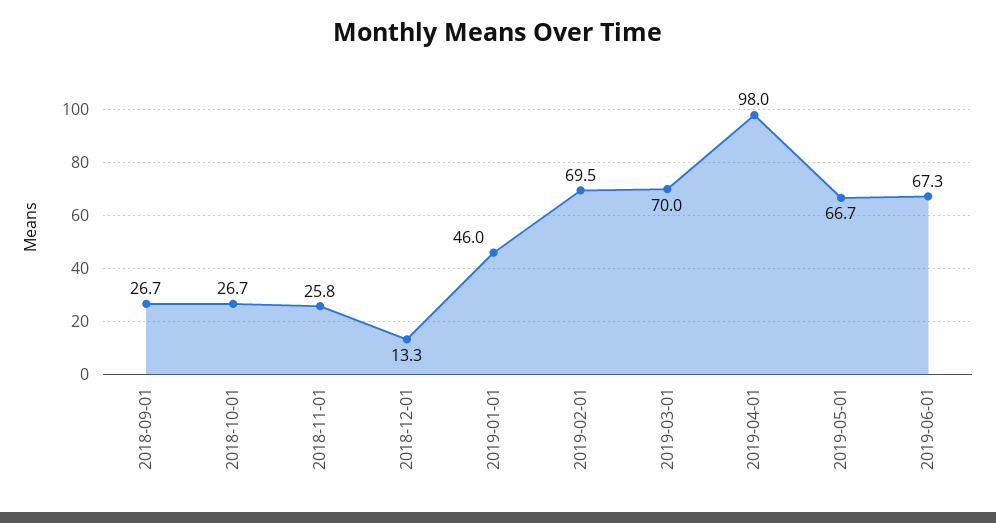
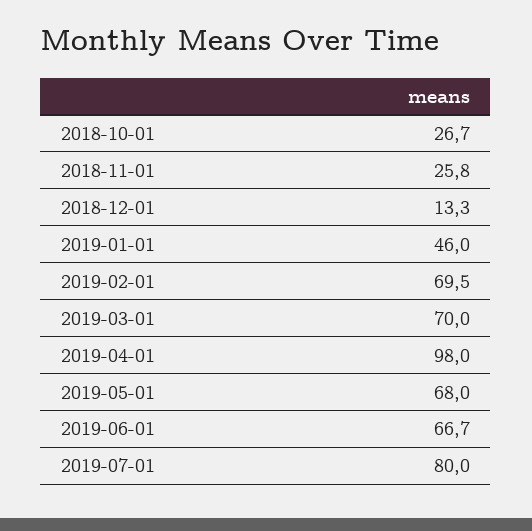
2018-09-01: 26.7 -> none
2019-05-01: 66.7 -> 68
2019-06-01: 67.3 -> 66.7
2019-07-01: none -> 80

